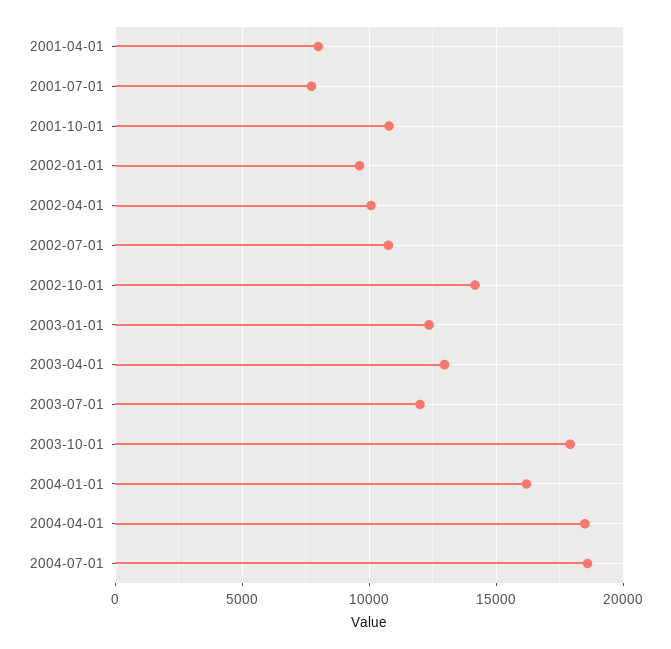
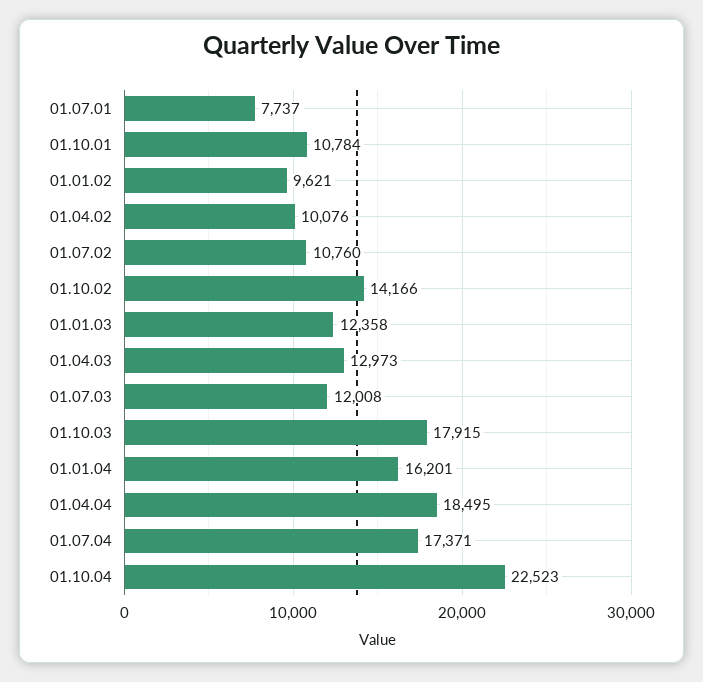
2001-04-01: 8000 -> none
2004-07-01: 18500 -> 17371
01.10.04: none -> 22523

